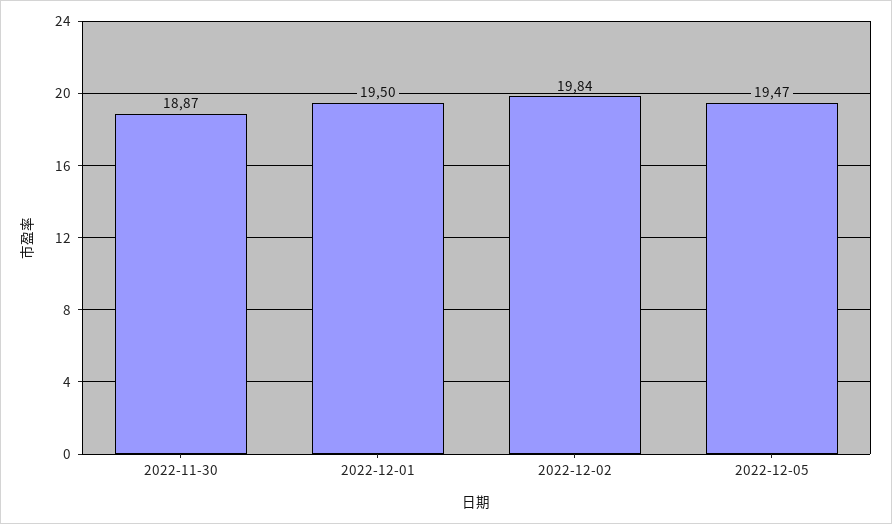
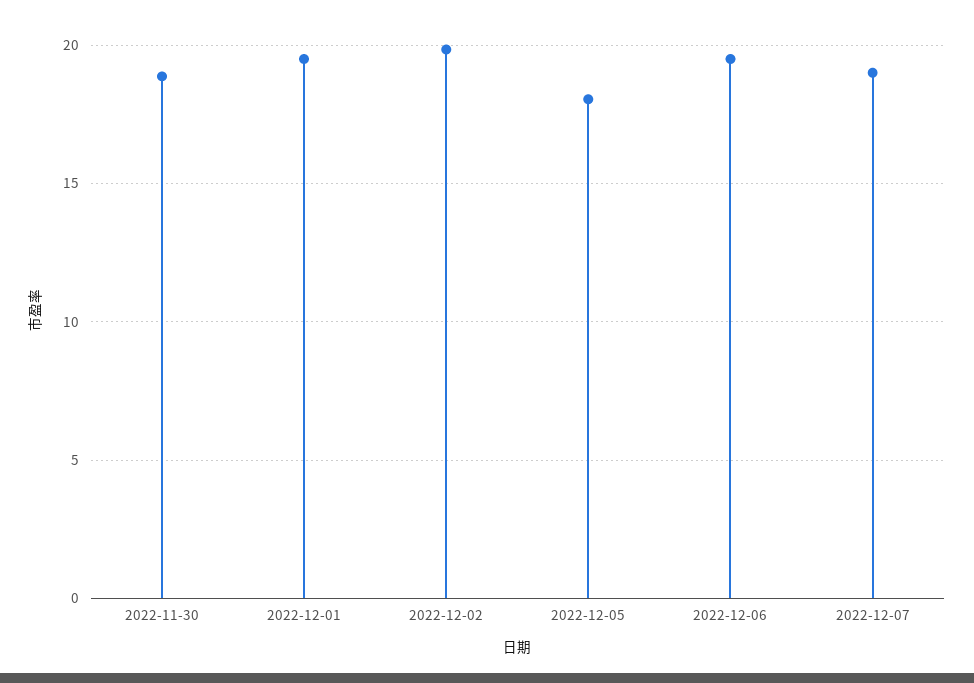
2022-12-05: 19.47 -> 18
2022-12-06: none -> 19.5
2022-12-07: none -> 19

